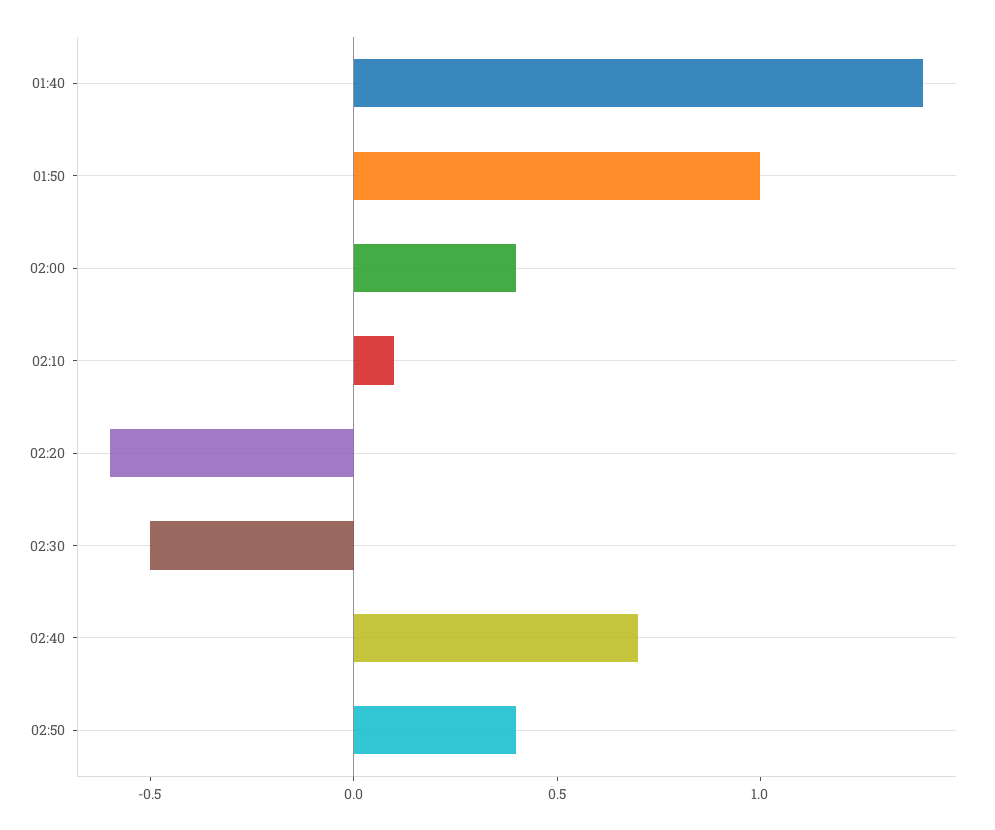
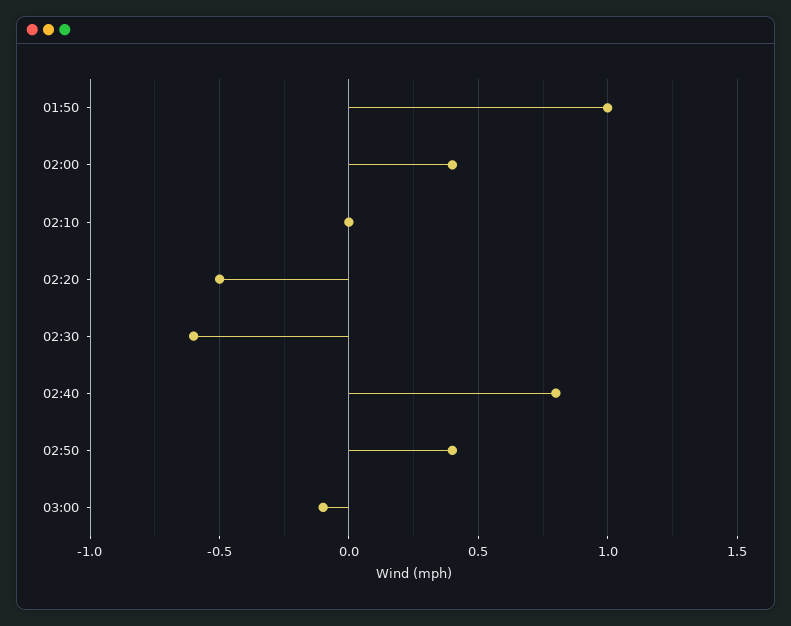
01:40: 1.4 -> none
02:10: 0.1 -> 0
02:20: -0.6 -> -0.5
02:30: -0.5 -> -0.6
02:40: 0.7 -> 0.8
03:00: none -> -0.1

